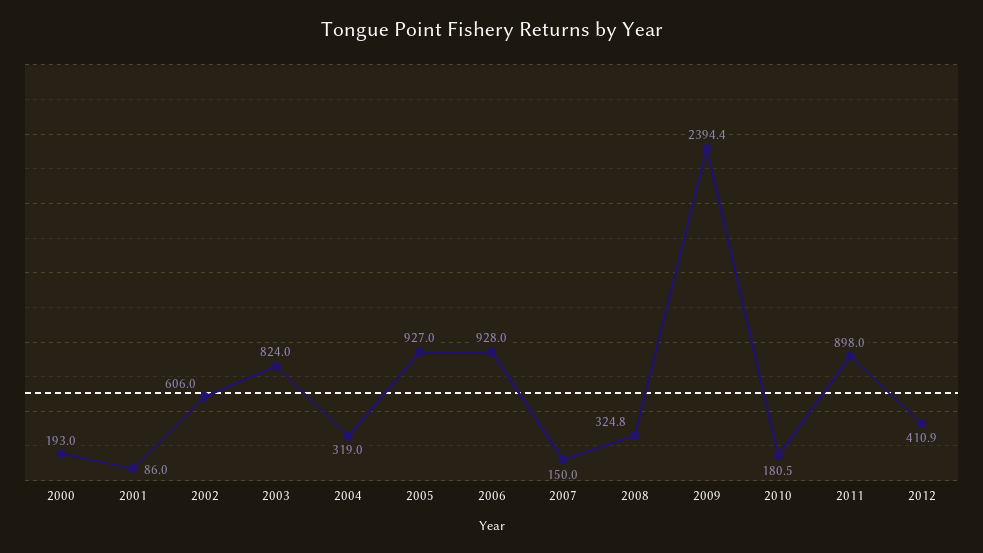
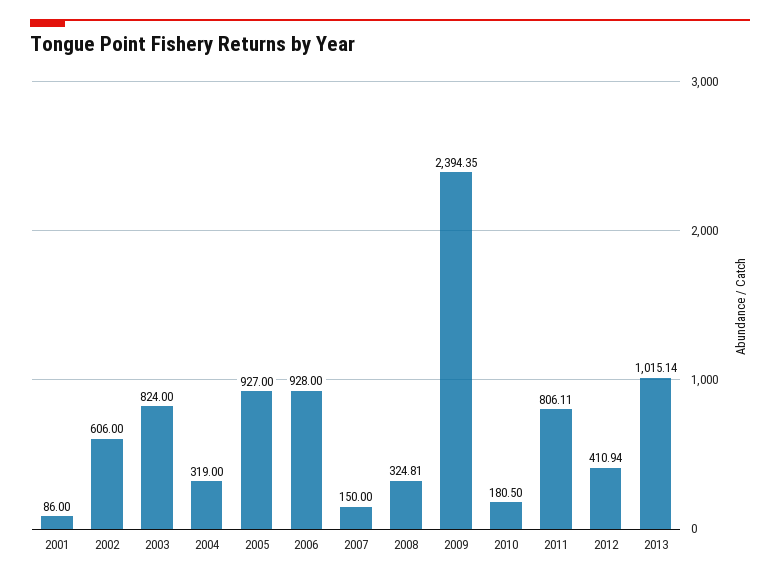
2000: 193 -> none
2011: 898 -> 806.11
2013: none -> 1015.14

